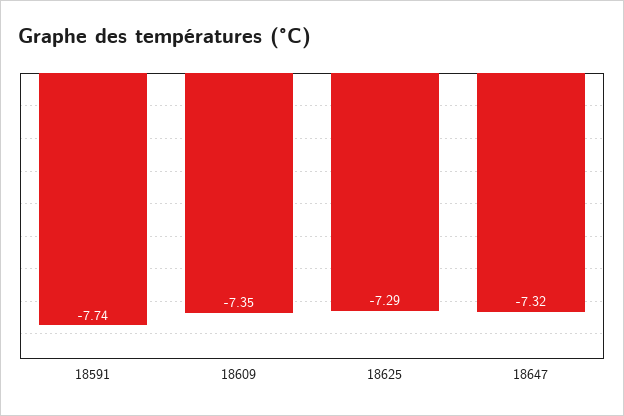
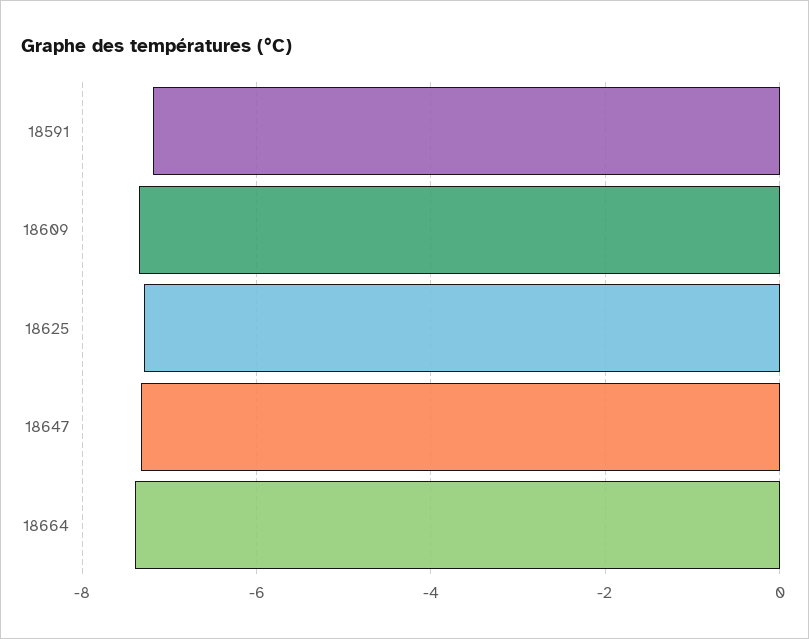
18591: -7.74 -> -7.2
18664: none -> -7.4

